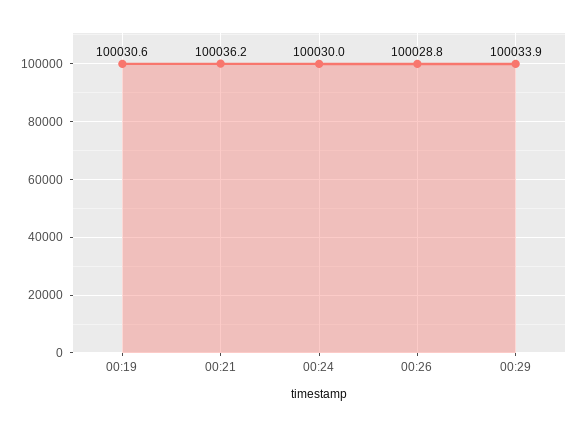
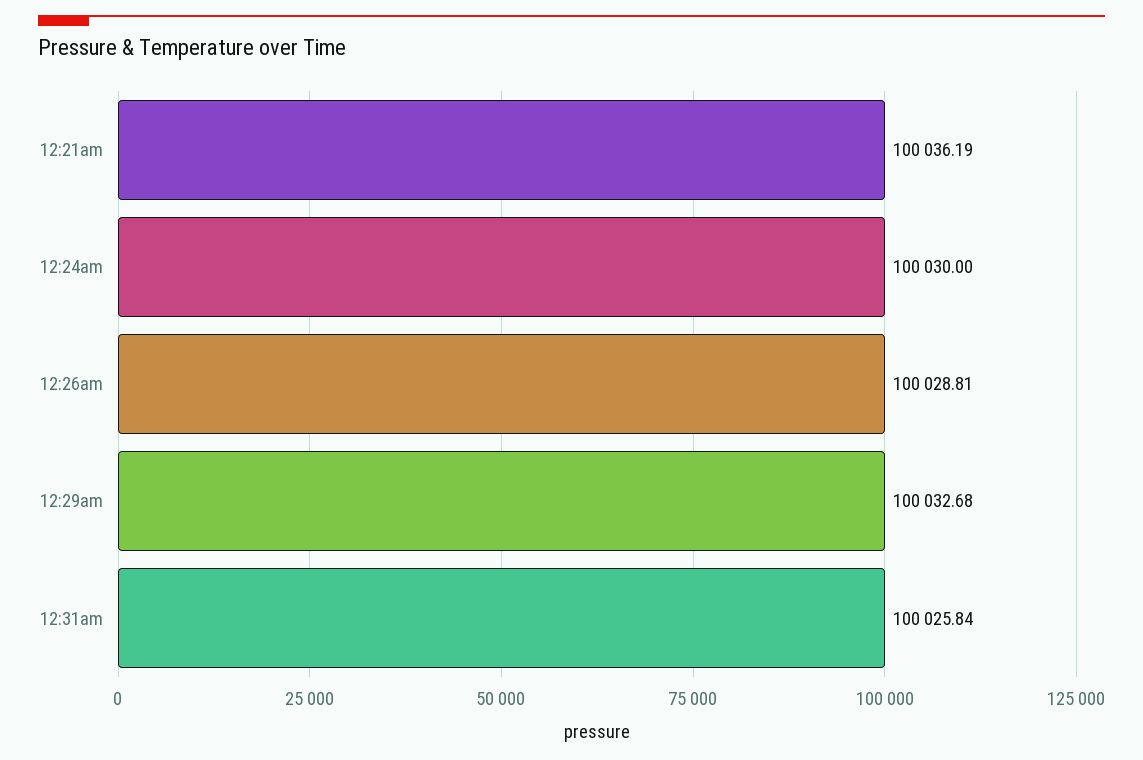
00:19: 100030.6 -> none
00:29: 100033.9 -> 100032.68
12:31am: none -> 100025.84

